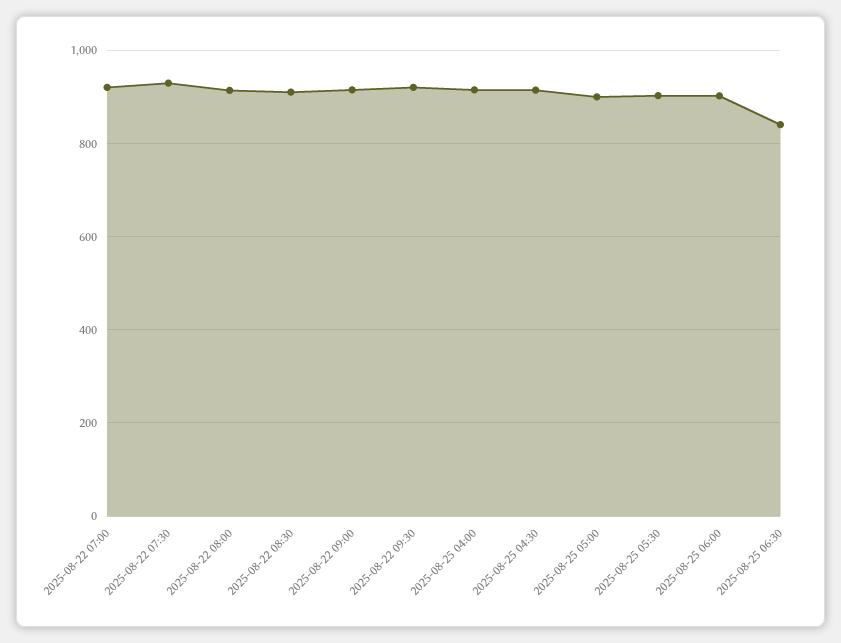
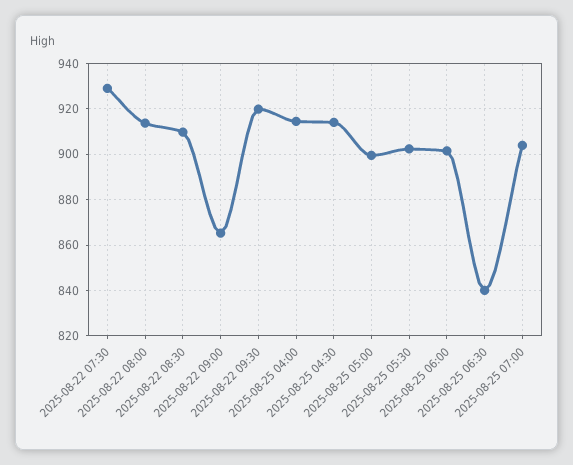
2025-08-22 07:00: 920 -> none
2025-08-22 09:00: 920 -> 865
2025-08-25 07:00: none -> 905

